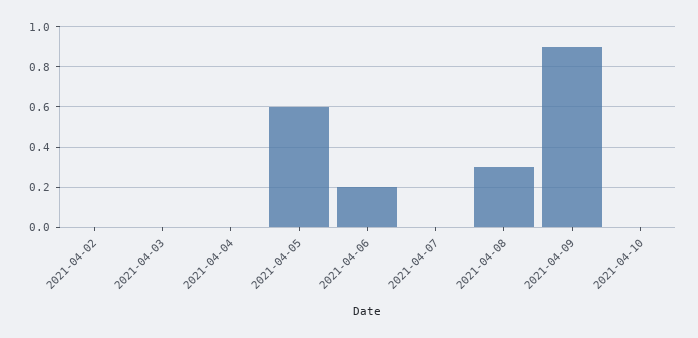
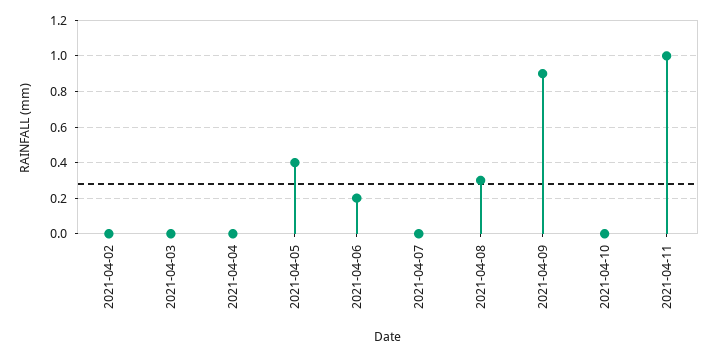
2021-04-05: 0.6 -> 0.4
2021-04-11: none -> 1

